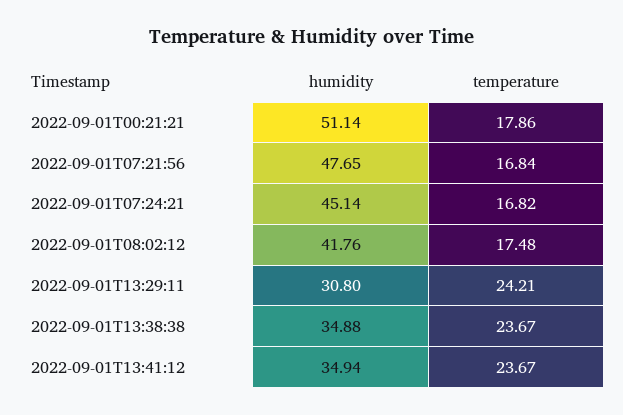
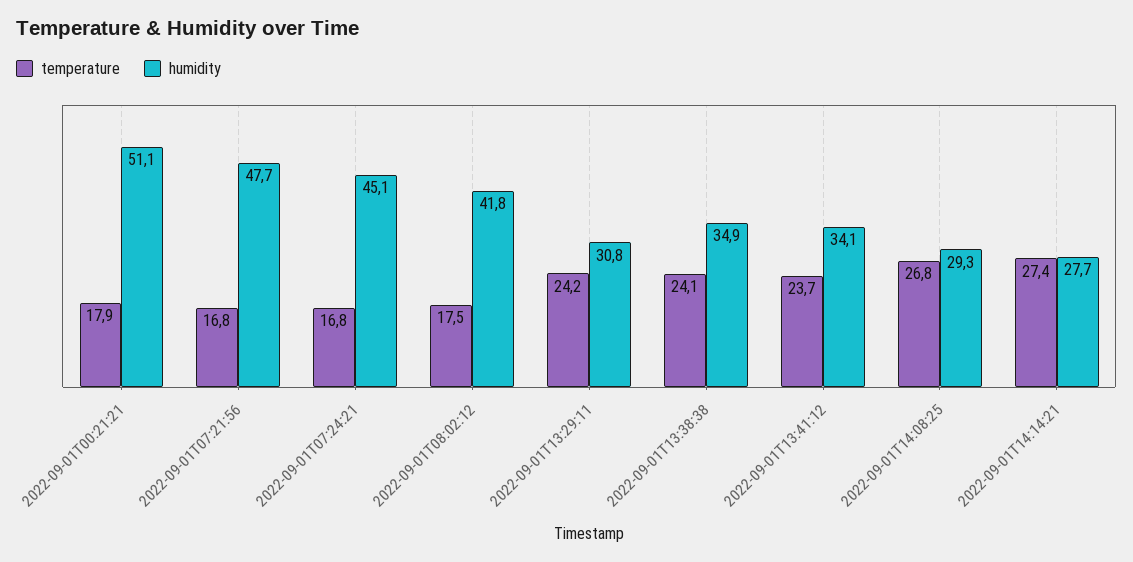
temperature, 2022-09-01T13:38:38: 23.67 -> 24.1
humidity, 2022-09-01T13:41:12: 34.94 -> 34.1
temperature, 2022-09-01T14:08:25: none -> 26.8
humidity, 2022-09-01T14:08:25: none -> 29.3
temperature, 2022-09-01T14:14:21: none -> 27.4
humidity, 2022-09-01T14:14:21: none -> 27.7

